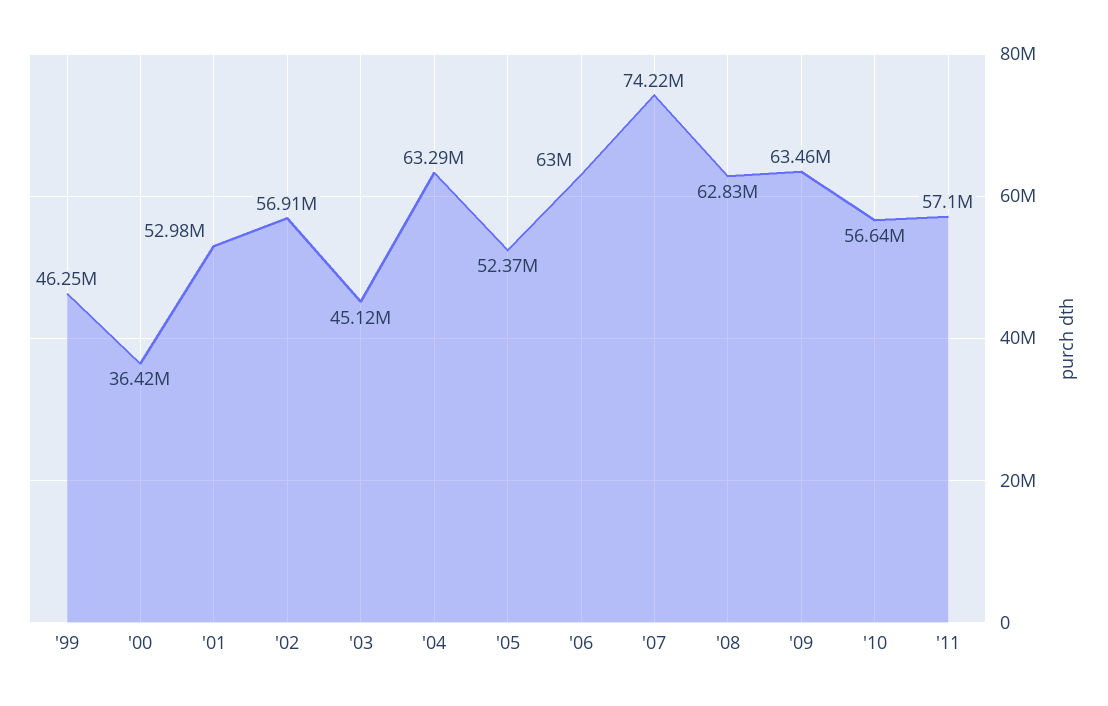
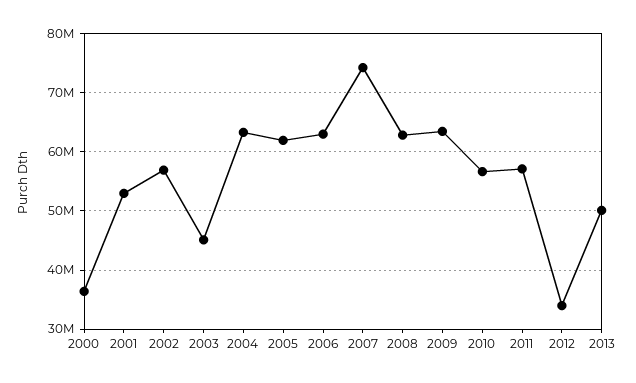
'99: 46250000 -> none
'05: 52370000 -> 62000000
2012: none -> 34000000
2013: none -> 50000000

